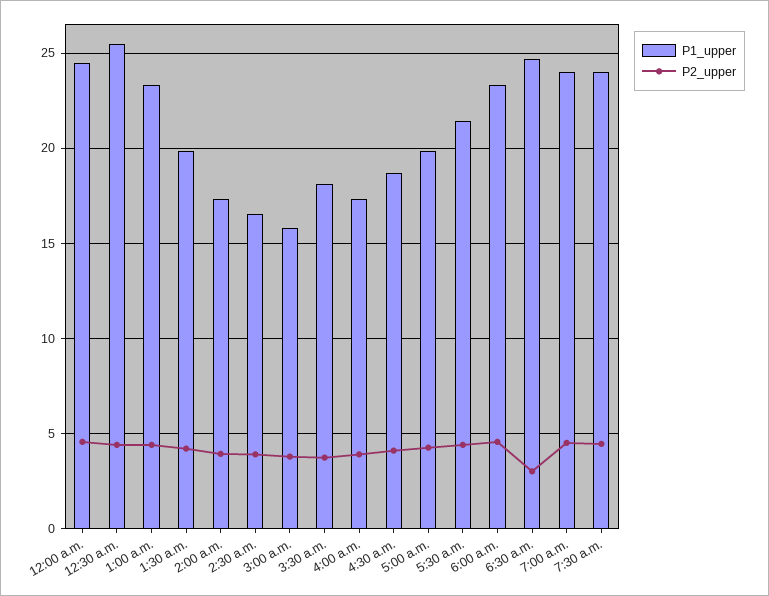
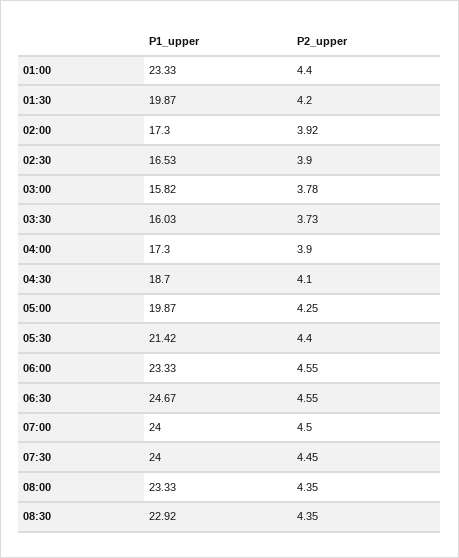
P1_upper, 12:00 a.m.: 24.5 -> none
P2_upper, 12:00 a.m.: 4.5 -> none
P1_upper, 12:30 a.m.: 25.5 -> none
P2_upper, 12:30 a.m.: 4.5 -> none
P1_upper, 3:30 a.m.: 18 -> 16.03
P2_upper, 6:30 a.m.: 3 -> 4.55
P1_upper, 08:00: none -> 23.33
P2_upper, 08:00: none -> 4.35
P1_upper, 08:30: none -> 22.92
P2_upper, 08:30: none -> 4.35

